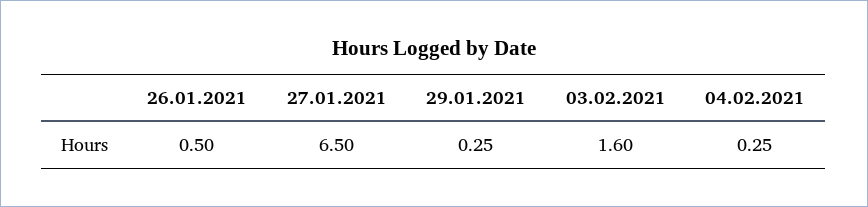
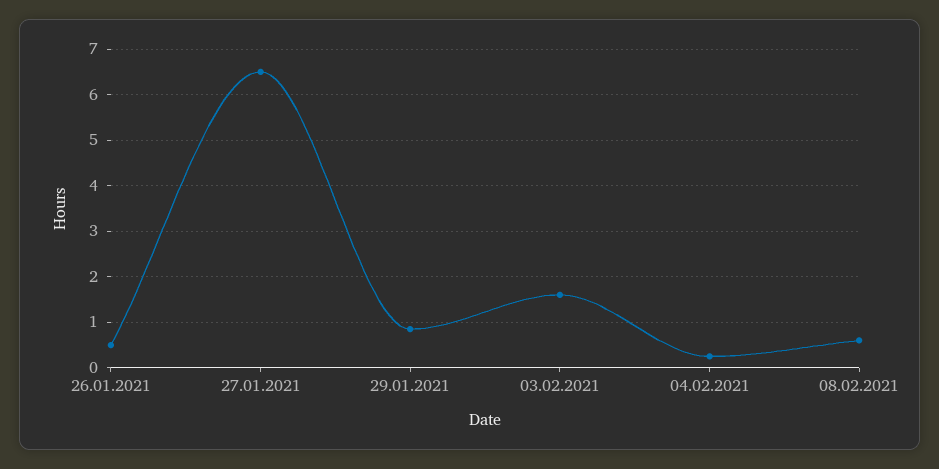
29.01.2021: 0.25 -> 0.8
08.02.2021: none -> 0.6

